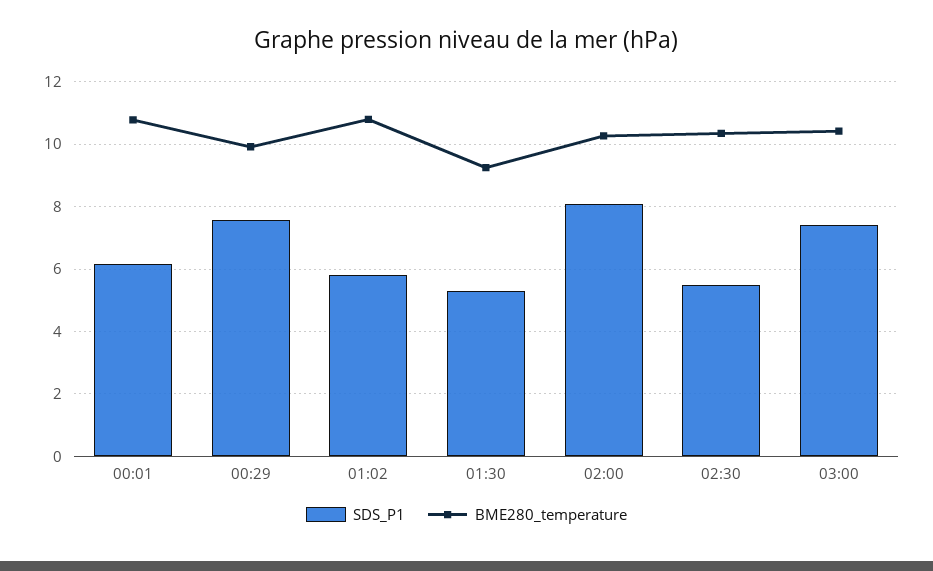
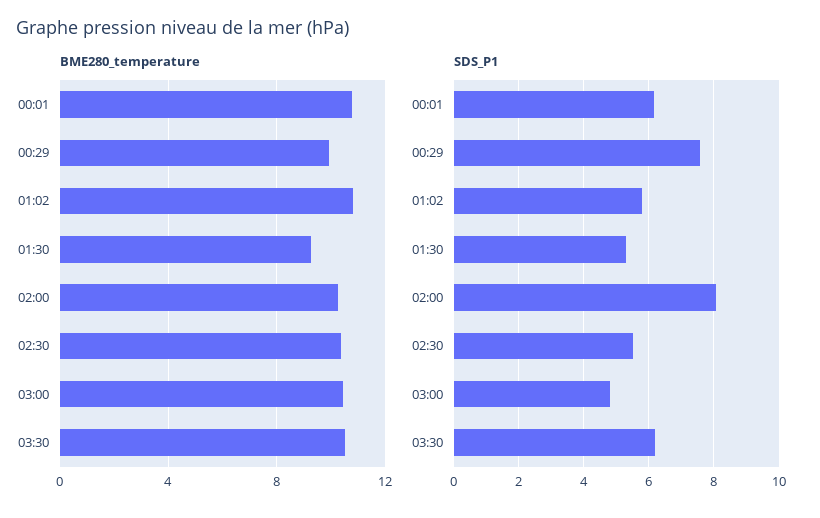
SDS_P1, 03:00: 7.4 -> 4.8
BME280_temperature, 03:30: none -> 10.5
SDS_P1, 03:30: none -> 6.2

